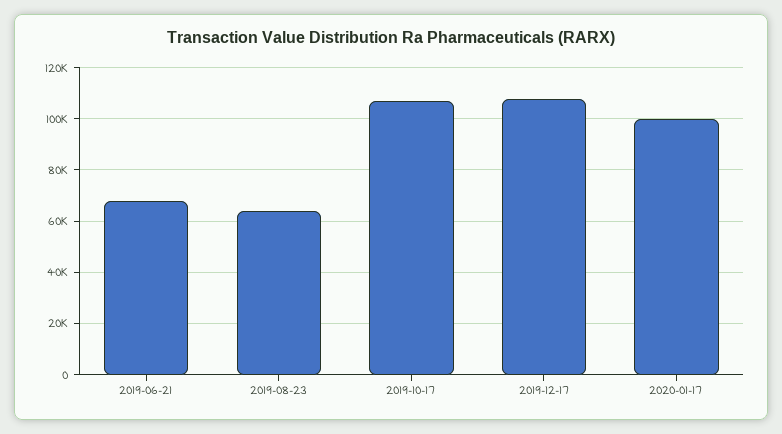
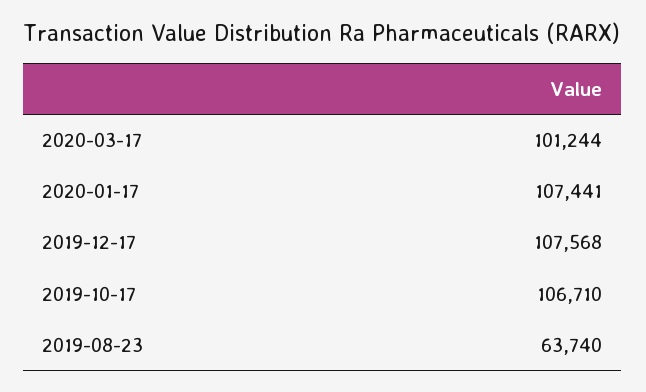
2019-06-21: 67500 -> none
2020-01-17: 100000 -> 107441
2020-03-17: none -> 101244

